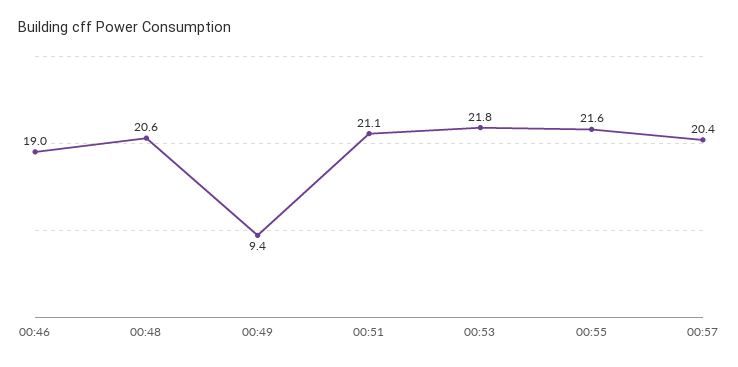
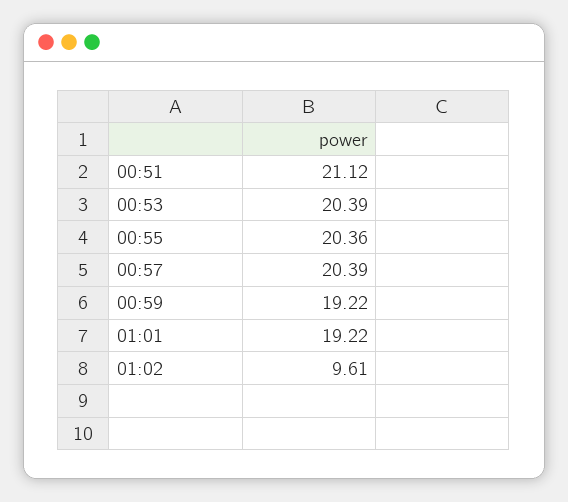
00:46: 19 -> none
00:48: 20.6 -> none
00:49: 9.4 -> none
00:53: 21.8 -> 20.39
00:55: 21.6 -> 20.36
00:59: none -> 19.22
01:01: none -> 19.22
01:02: none -> 9.61

